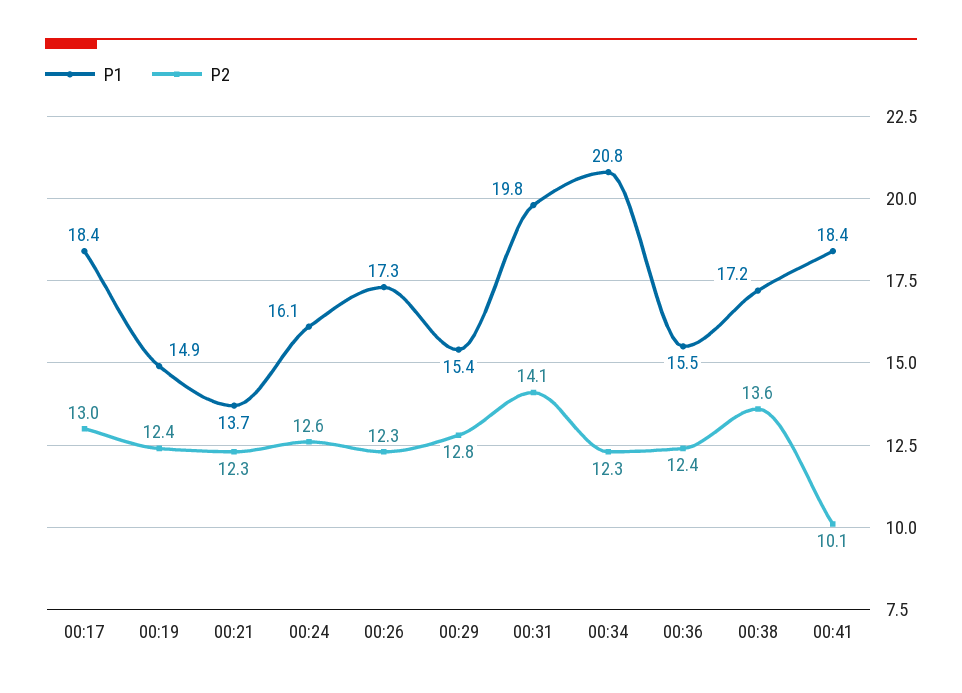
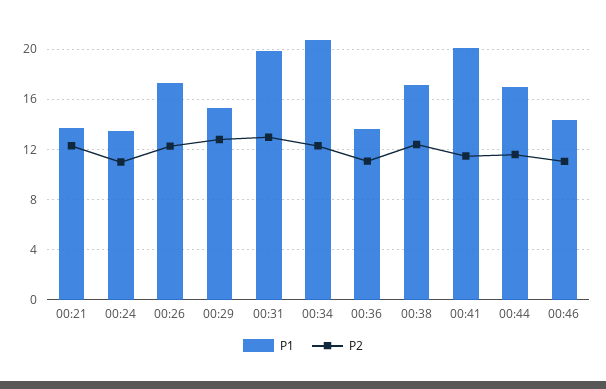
P1, 00:17: 18.4 -> none
P2, 00:17: 13 -> none
P1, 00:19: 14.9 -> none
P2, 00:19: 12.4 -> none
P1, 00:24: 16.1 -> 13.5
P2, 00:24: 12.6 -> 11
P2, 00:31: 14.1 -> 13
P1, 00:36: 15.5 -> 13.5
P2, 00:36: 12.4 -> 11
P2, 00:38: 13.6 -> 12.5
P1, 00:41: 18.4 -> 20
P2, 00:41: 10.1 -> 11.5
P1, 00:44: none -> 17
P2, 00:44: none -> 11.5
P1, 00:46: none -> 14.5
P2, 00:46: none -> 11

